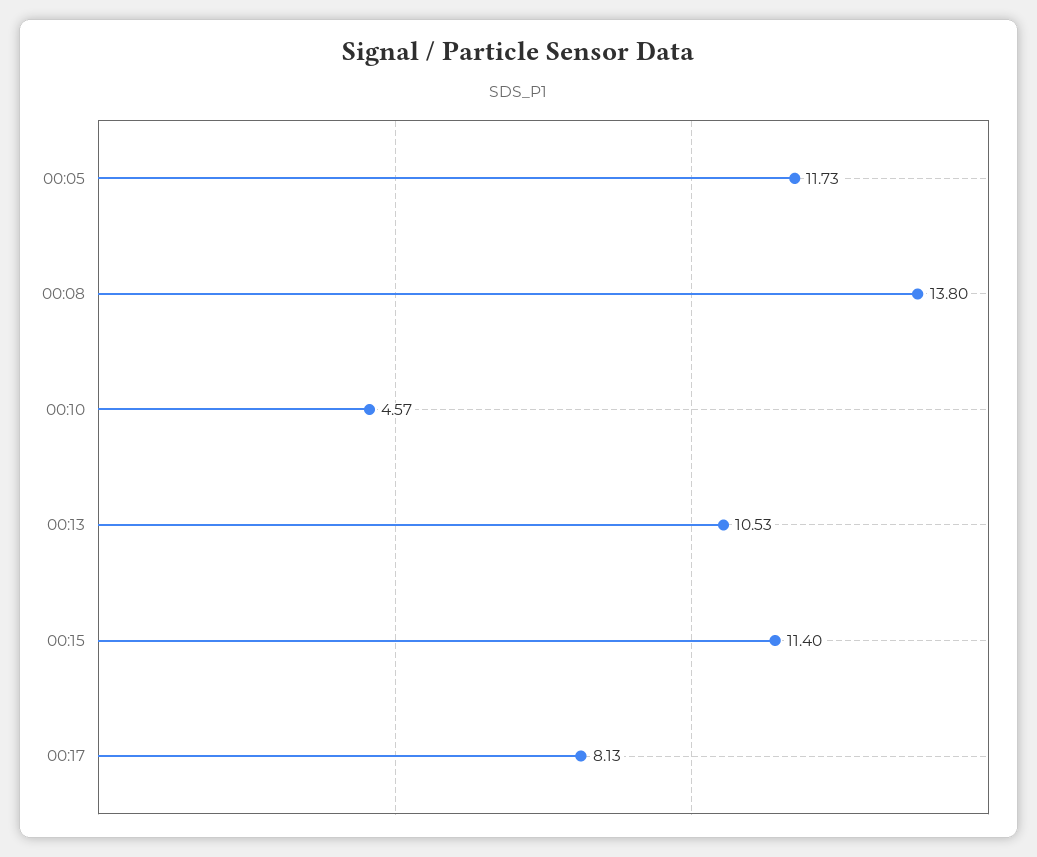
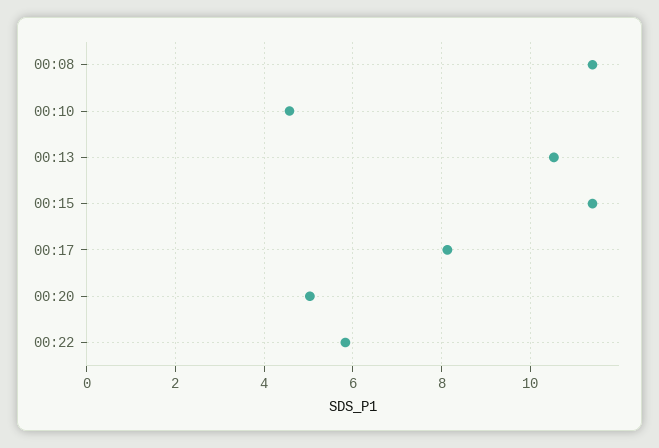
00:05: 11.73 -> none
00:08: 13.8 -> 11.4
00:20: none -> 5
00:22: none -> 5.8

